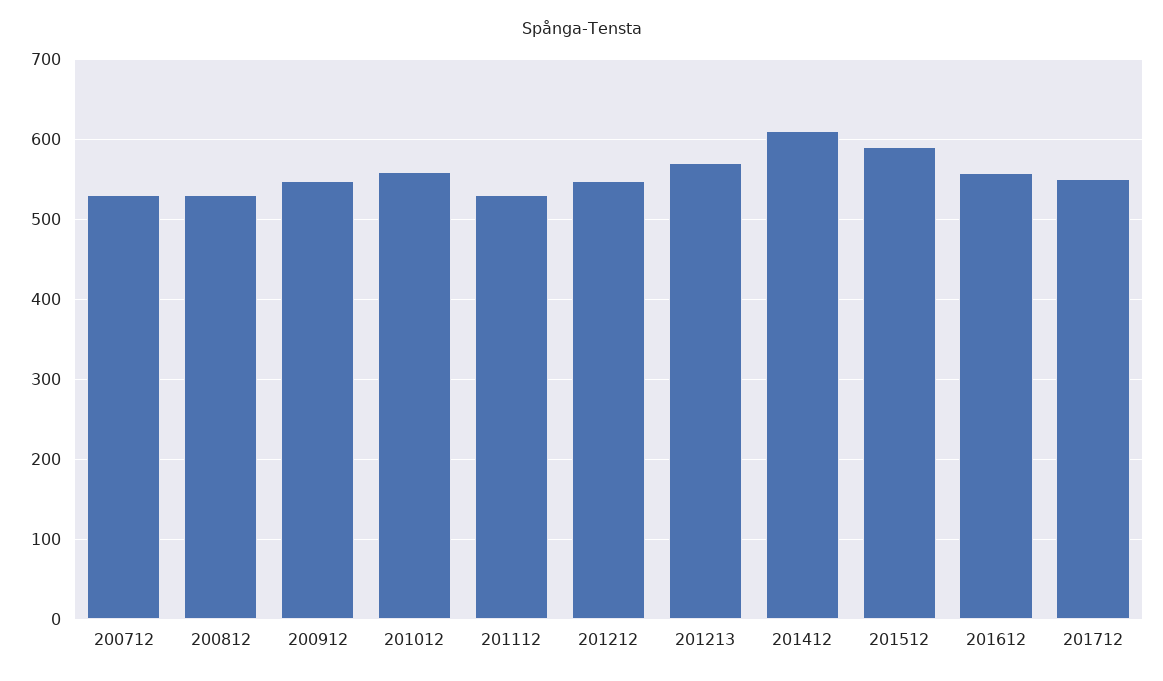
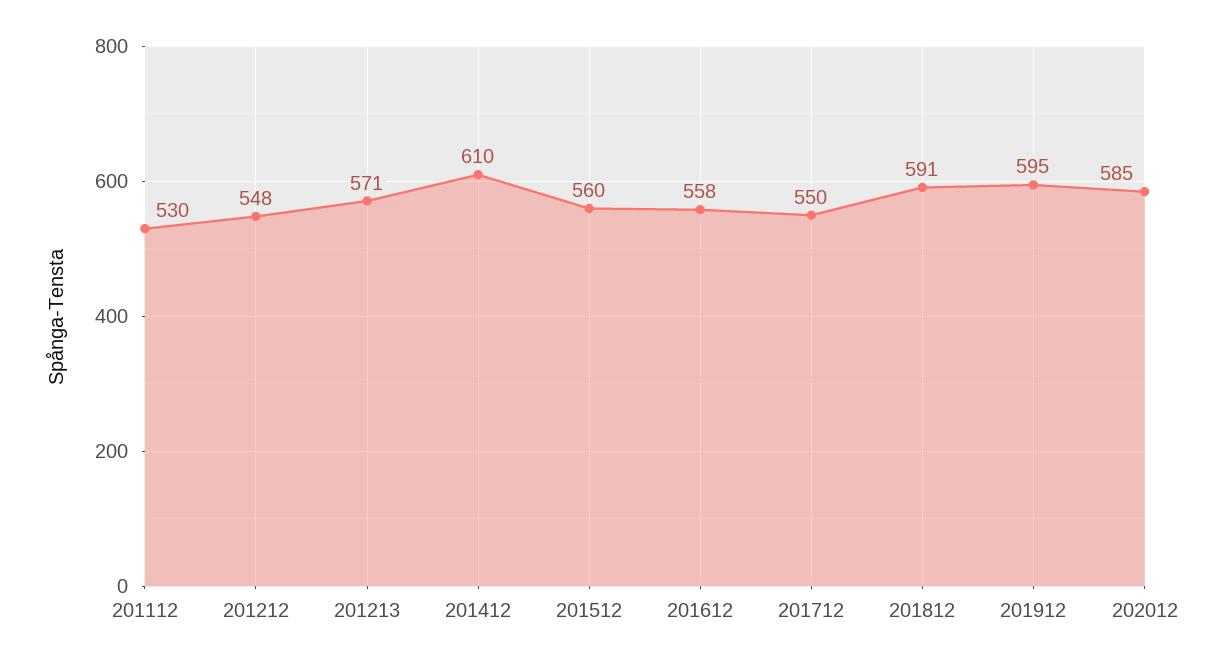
200712: 530 -> none
200812: 530 -> none
200912: 550 -> none
201012: 560 -> none
201512: 590 -> 560
201812: none -> 591
201912: none -> 595
202012: none -> 585

